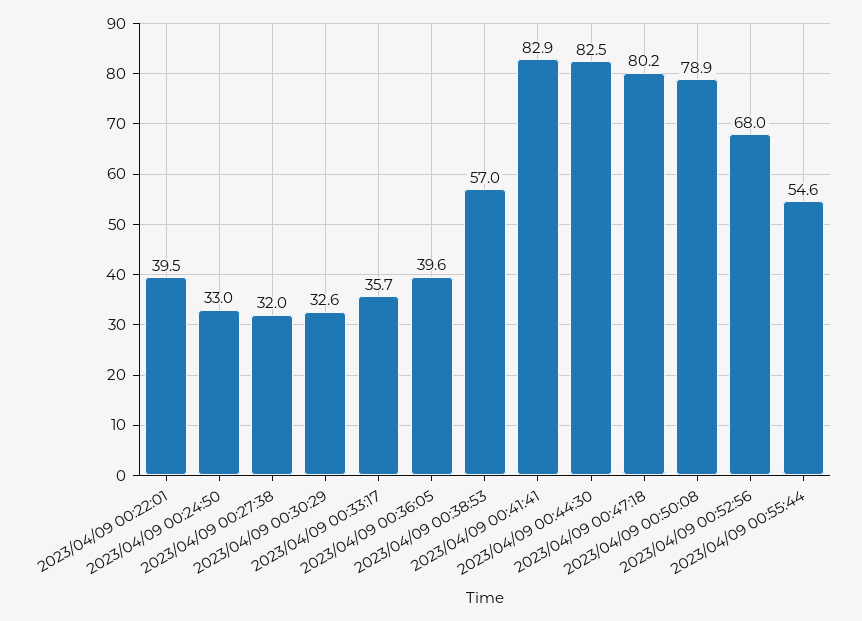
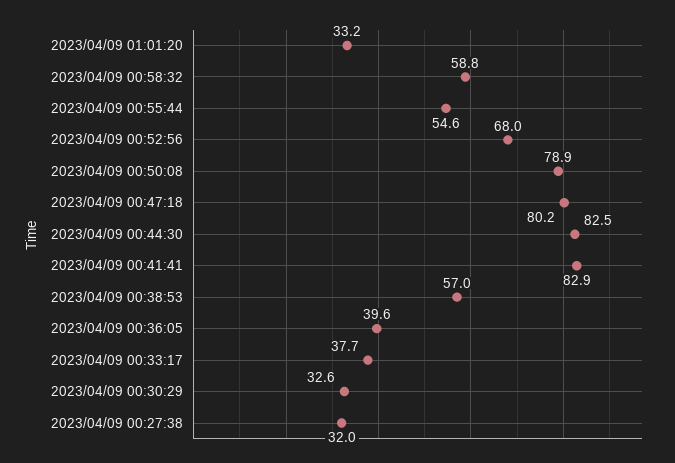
2023/04/09 00:22:01: 39.5 -> none
2023/04/09 00:24:50: 33 -> none
2023/04/09 00:33:17: 35.7 -> 37.7
2023/04/09 01:01:20: none -> 33.2
2023/04/09 00:58:32: none -> 58.8

